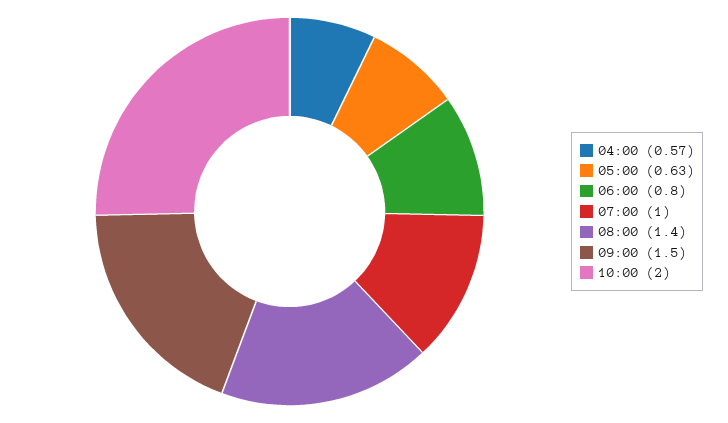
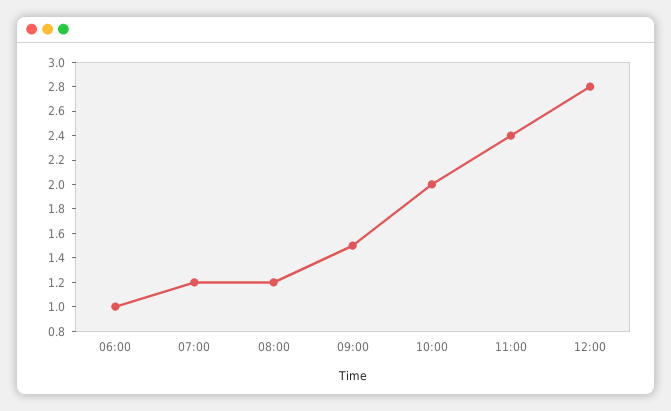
04:00: 0.57 -> none
05:00: 0.63 -> none
06:00: 0.8 -> 1
07:00: 1 -> 1.2
08:00: 1.4 -> 1.2
11:00: none -> 2.4
12:00: none -> 2.8

